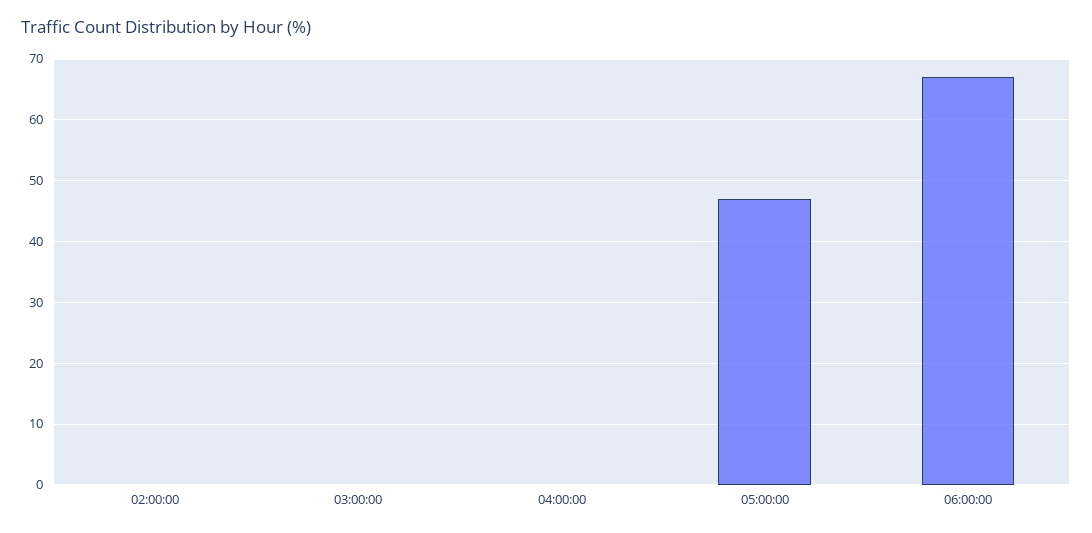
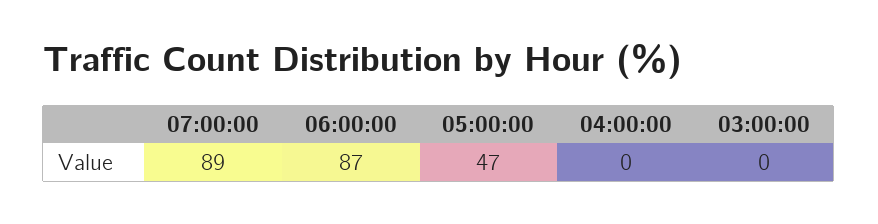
02:00:00: 0 -> none
06:00:00: 67 -> 87
07:00:00: none -> 89

